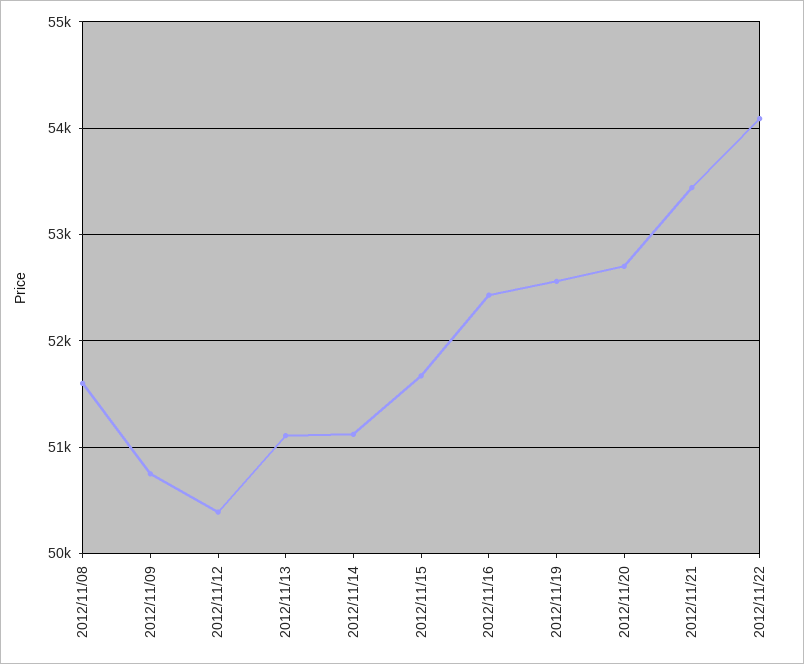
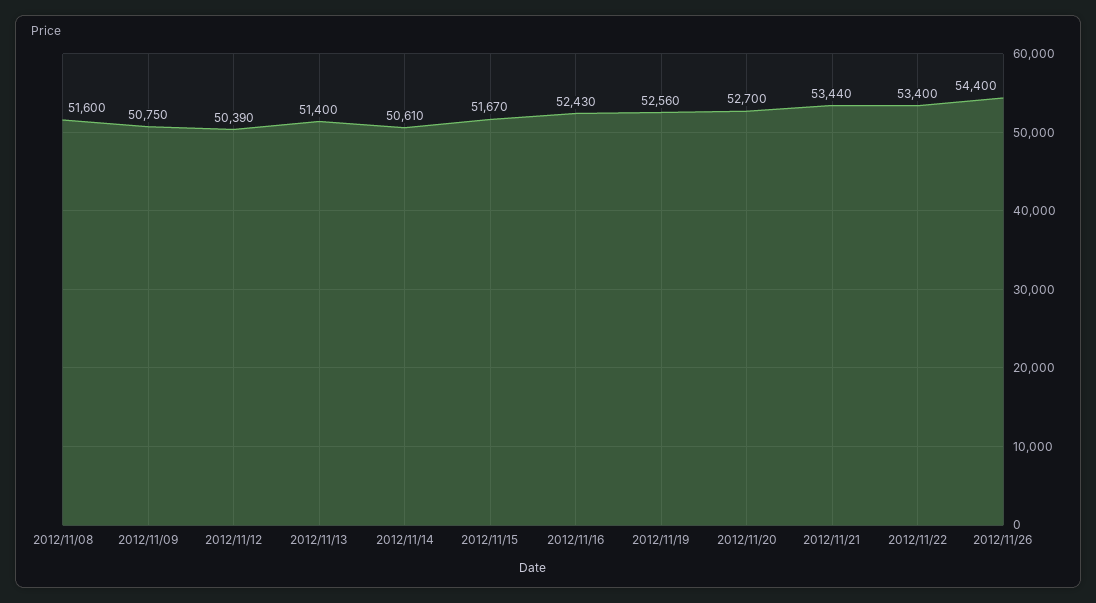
2012/11/13: 51100 -> 51400
2012/11/14: 51100 -> 50610
2012/11/22: 54100 -> 53400
2012/11/26: none -> 54400

